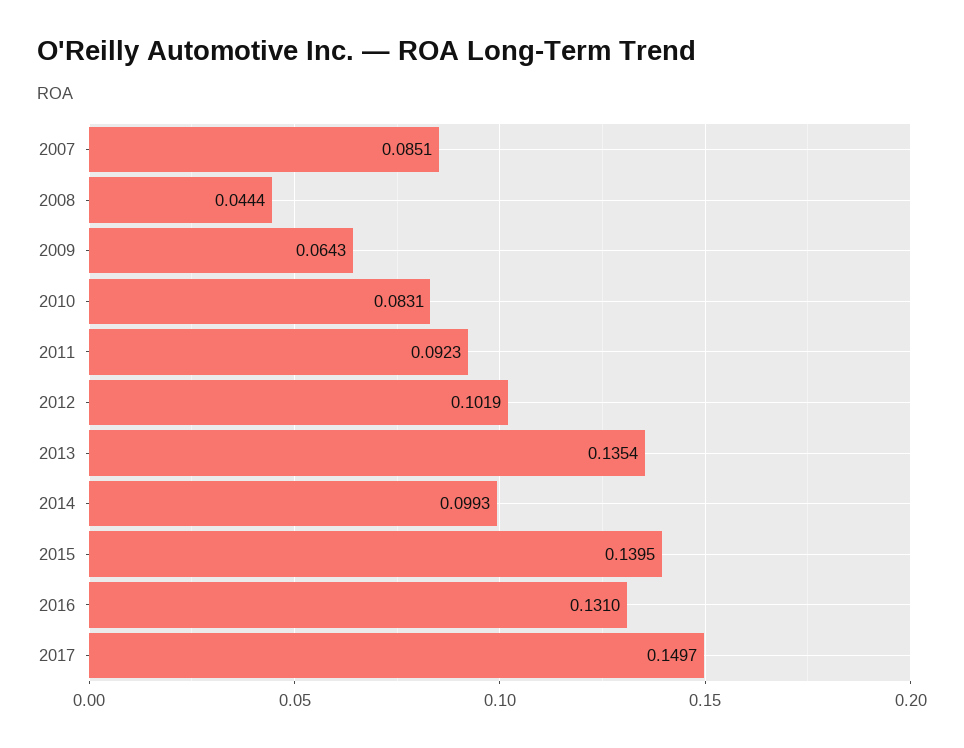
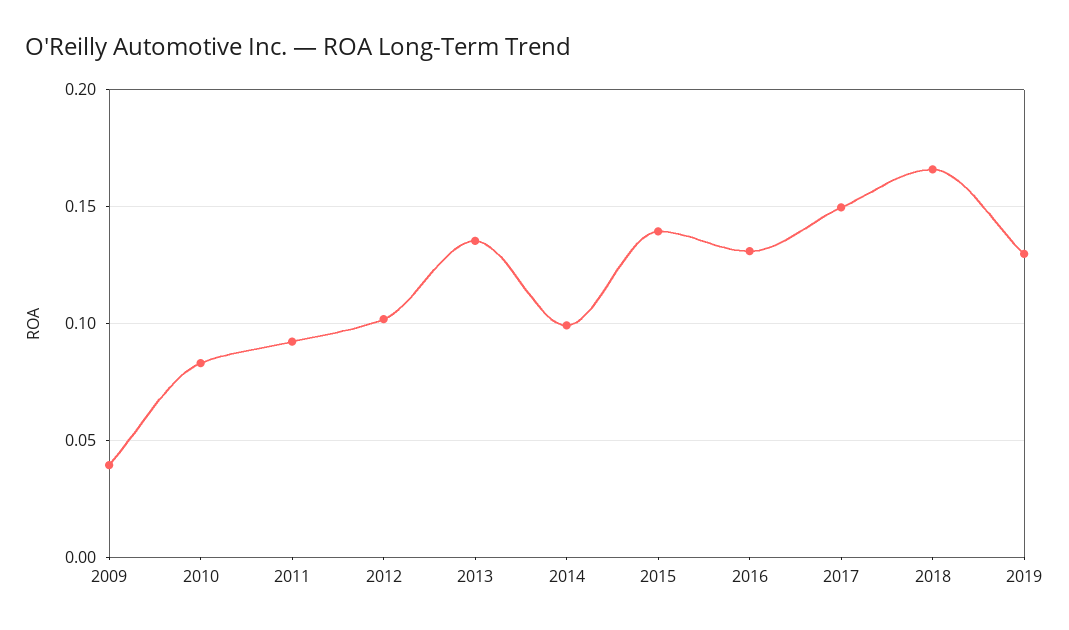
2007: 0.0851 -> none
2008: 0.0444 -> none
2009: 0.0643 -> 0.04
2018: none -> 0.165
2019: none -> 0.13

